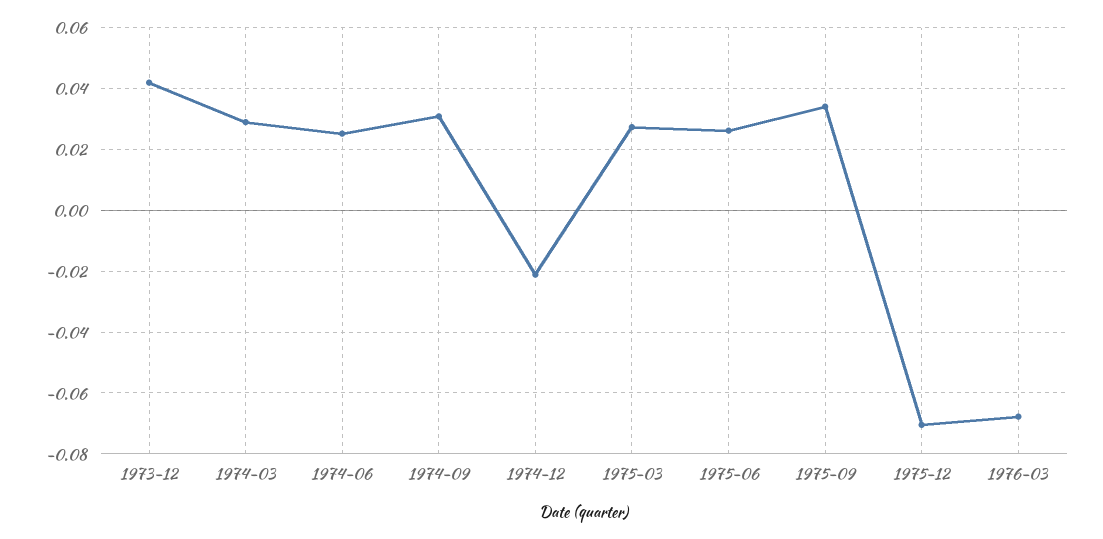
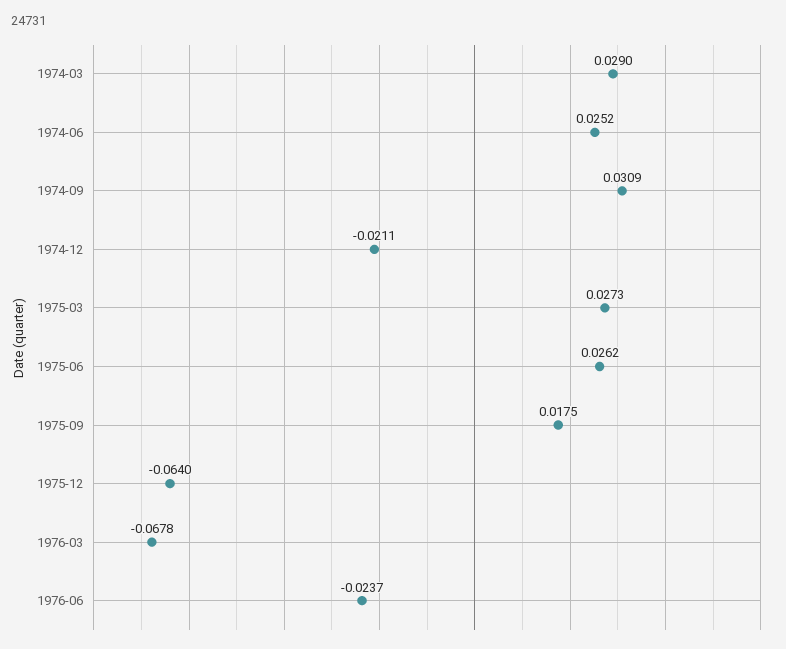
1973-12: 0.042 -> none
1975-09: 0.034 -> 0.0175
1975-12: -0.07 -> -0.064
1976-06: none -> -0.0237

